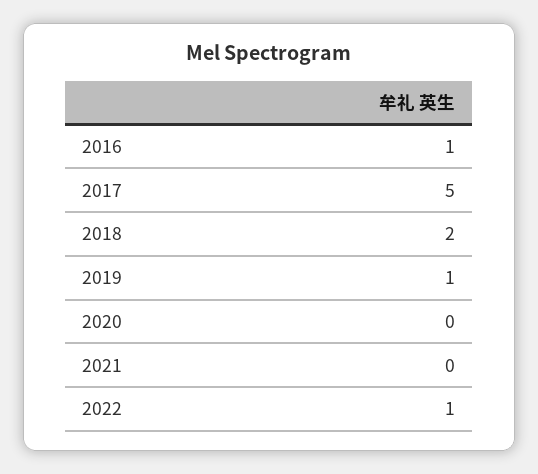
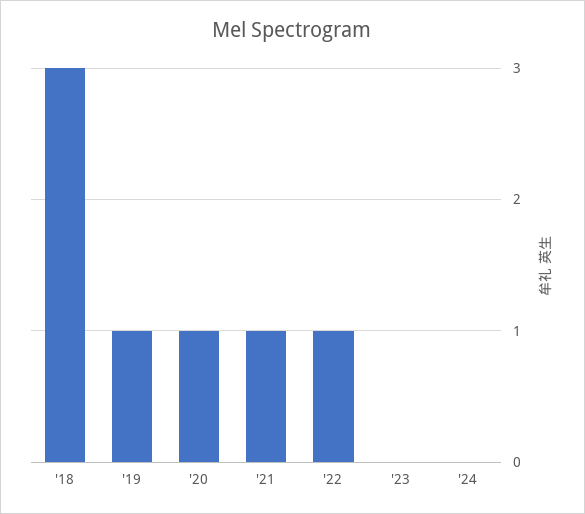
2016: 1 -> none
2017: 5 -> none
2018: 2 -> 3
2020: 0 -> 1
2021: 0 -> 1
'23: none -> 0
'24: none -> 0

